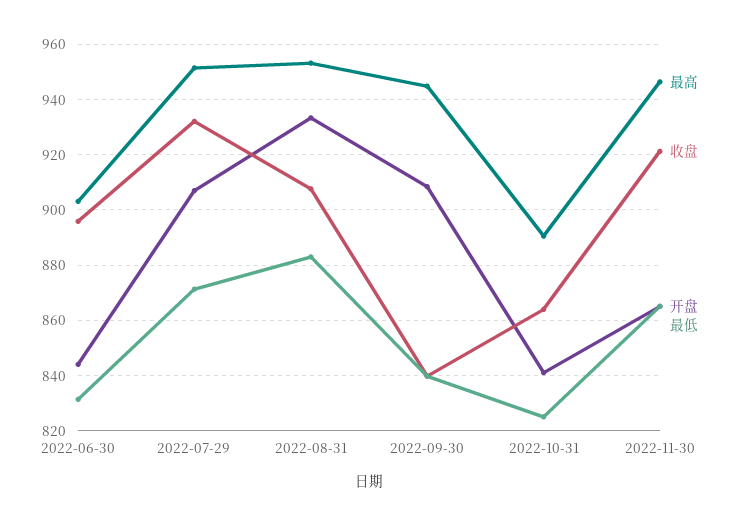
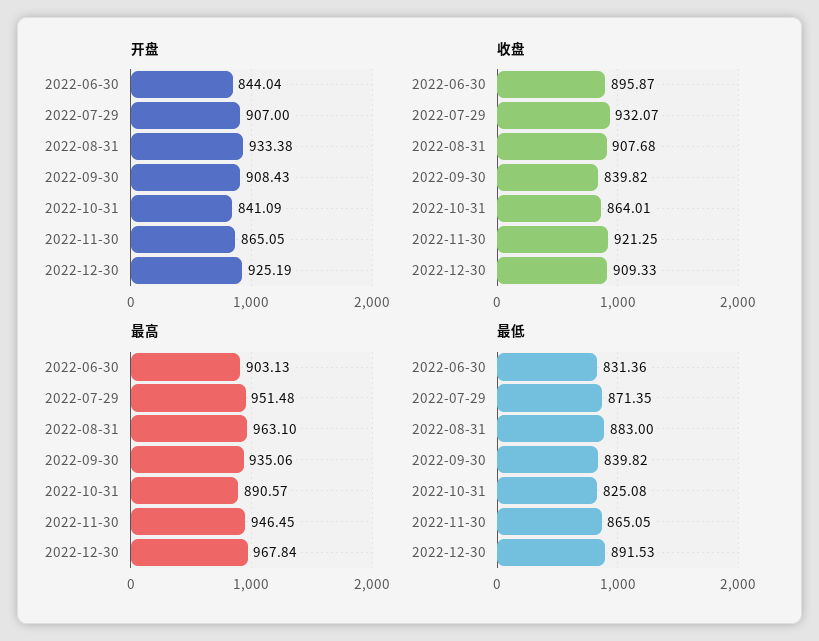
最高, 2022-08-31: 952.5 -> 963.1
最高, 2022-09-30: 945 -> 935.06
开盘, 2022-12-30: none -> 925.19
收盘, 2022-12-30: none -> 909.33
最高, 2022-12-30: none -> 967.84
最低, 2022-12-30: none -> 891.53

